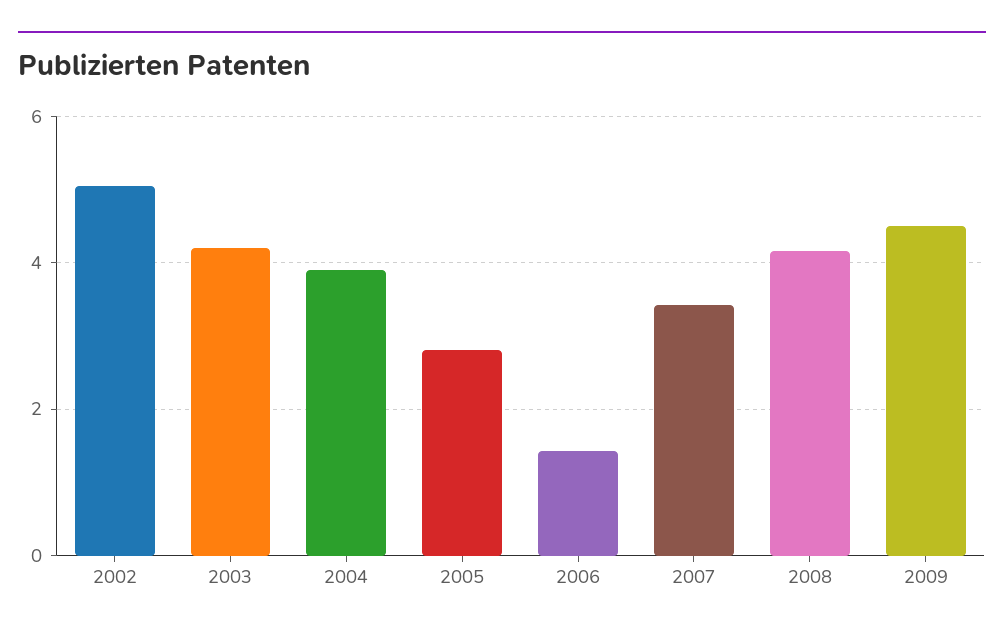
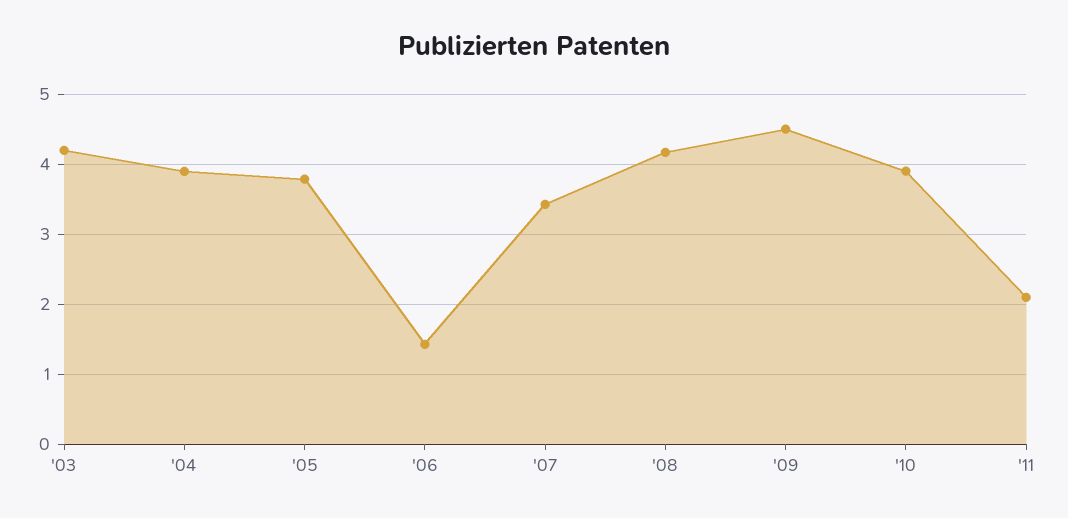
2002: 5 -> none
2005: 2.8 -> 3.8
'10: none -> 3.9
'11: none -> 2.1

